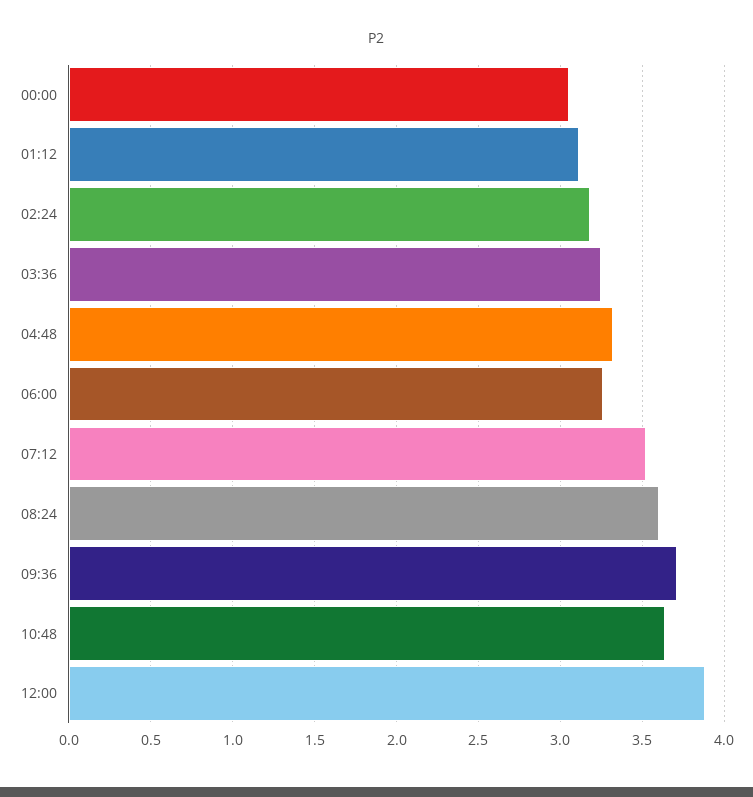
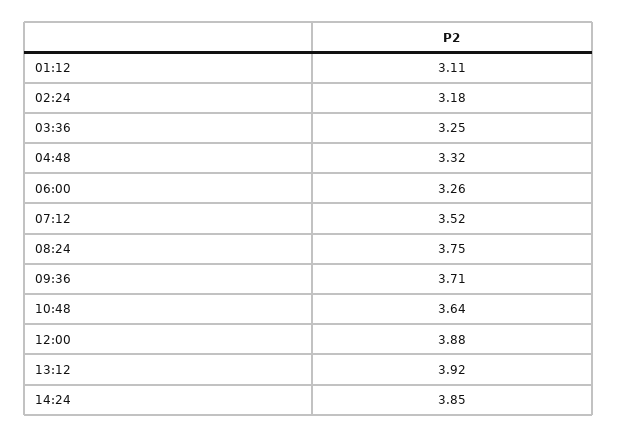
00:00: 3.05 -> none
08:24: 3.6 -> 3.75
13:12: none -> 3.92
14:24: none -> 3.85

